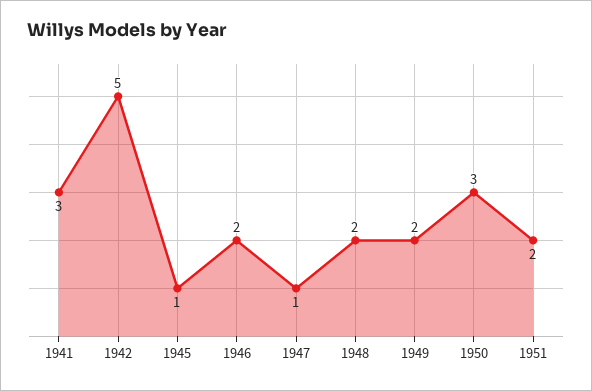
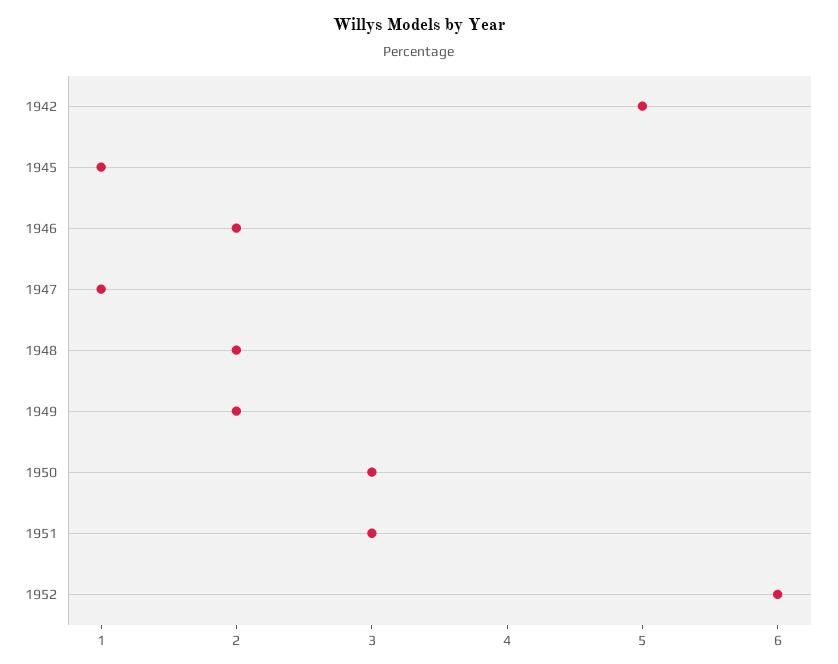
1941: 3 -> none
1951: 2 -> 3
1952: none -> 6

